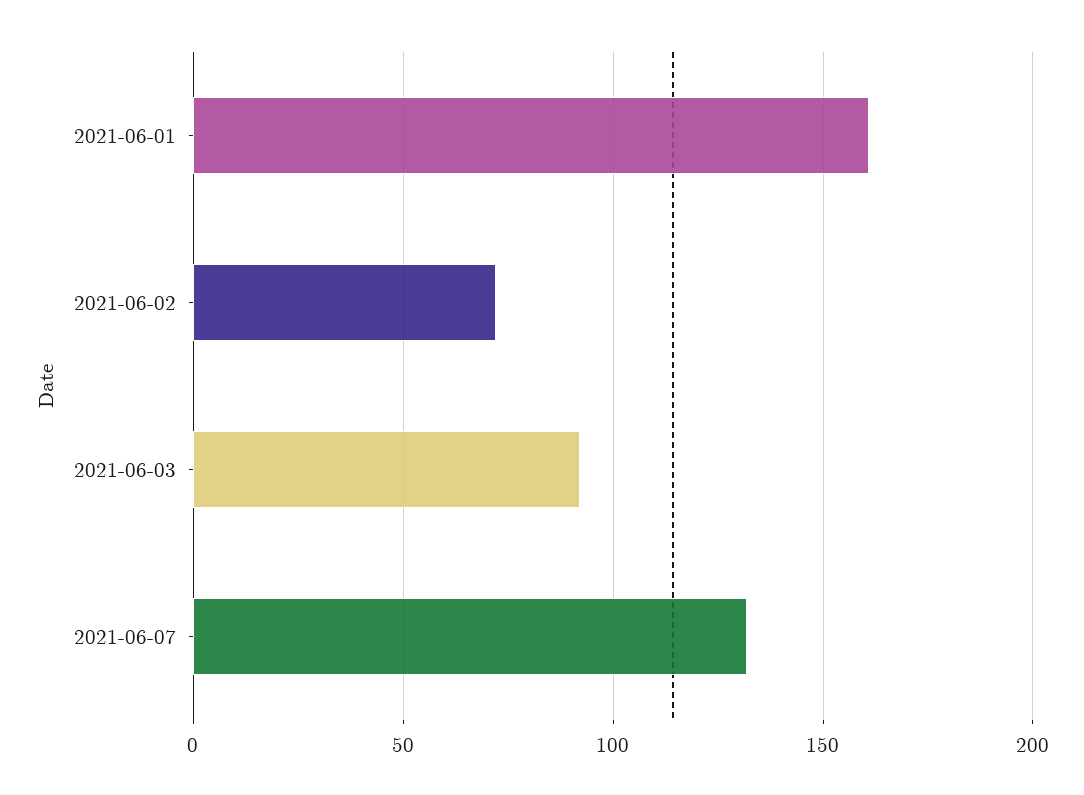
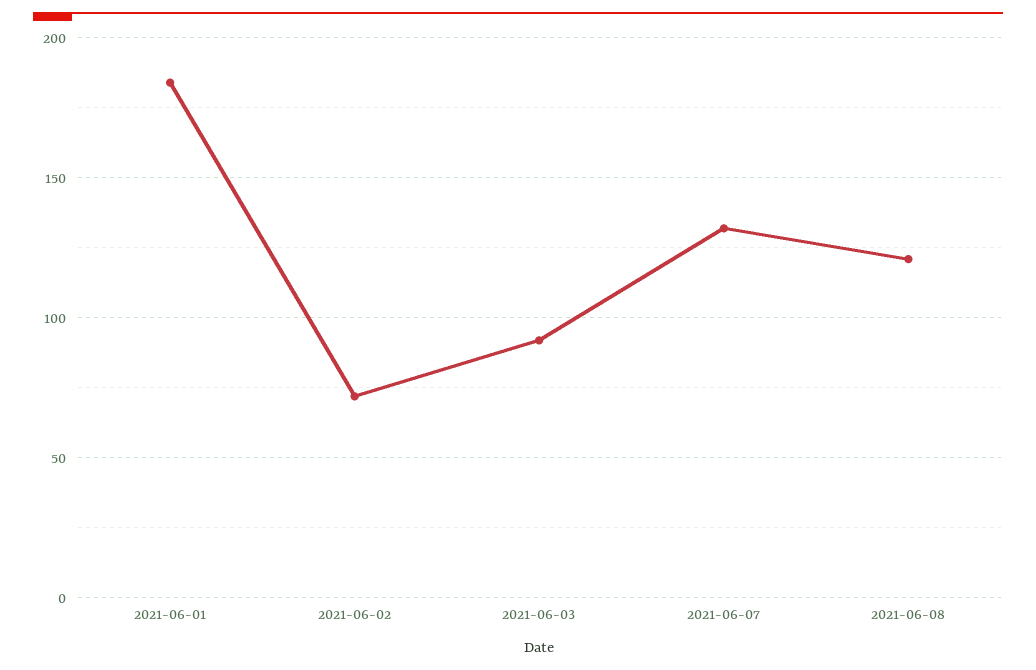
2021-06-01: 160 -> 185
2021-06-08: none -> 120

